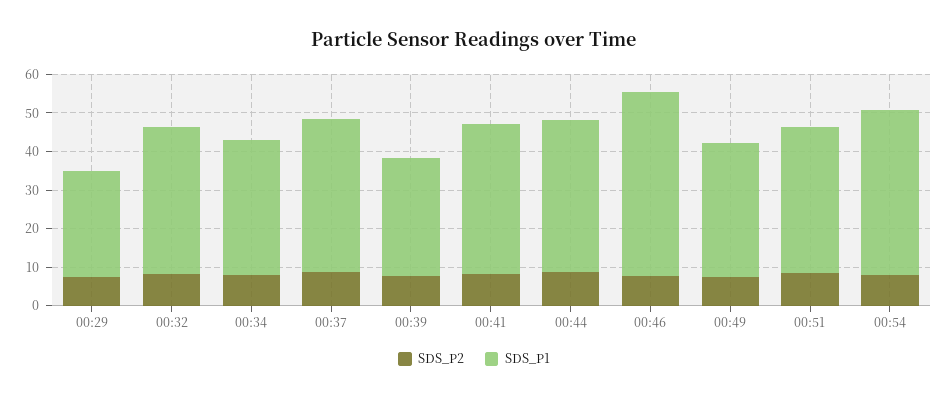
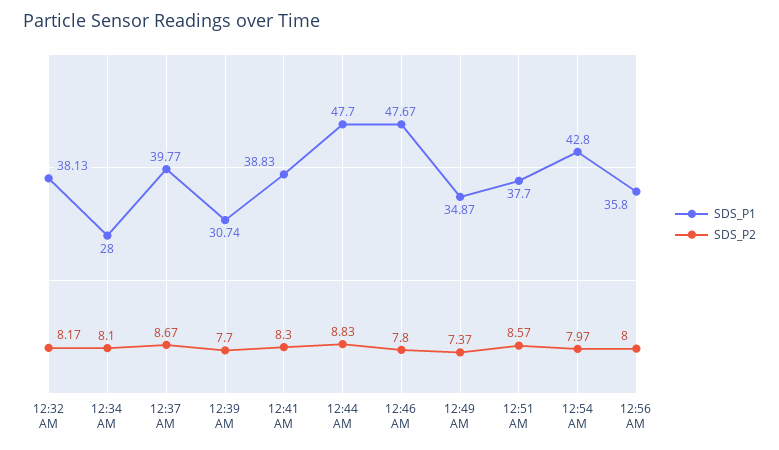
SDS_P2, 00:29: 7.5 -> none
SDS_P1, 00:29: 27.5 -> none
SDS_P1, 00:34: 35 -> 28
SDS_P1, 00:44: 40 -> 47.7
SDS_P1, 12:56 AM: none -> 35.8
SDS_P2, 12:56 AM: none -> 8

